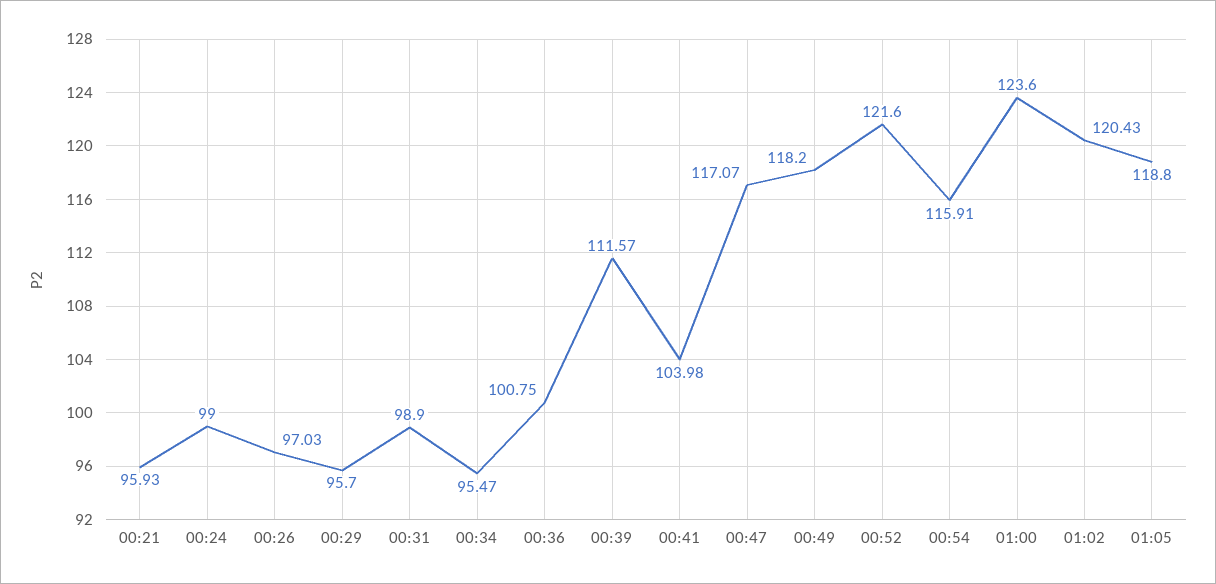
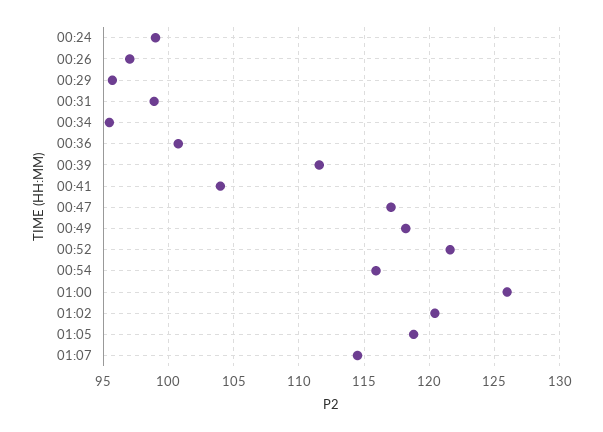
00:21: 95.93 -> none
01:00: 123.6 -> 126
01:07: none -> 114.5

